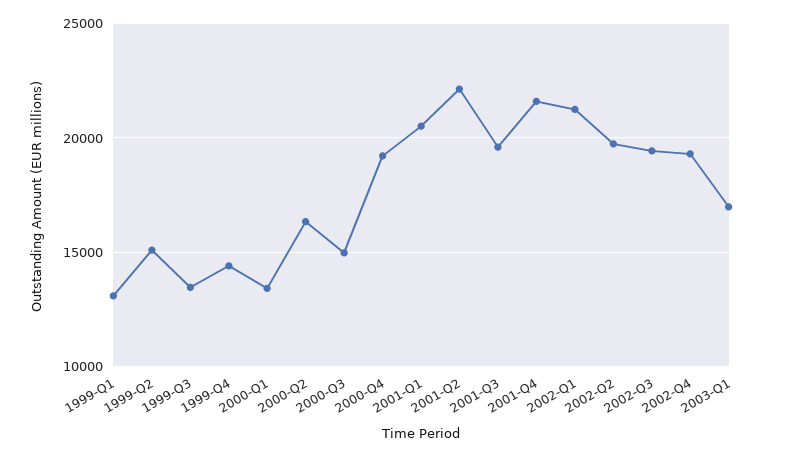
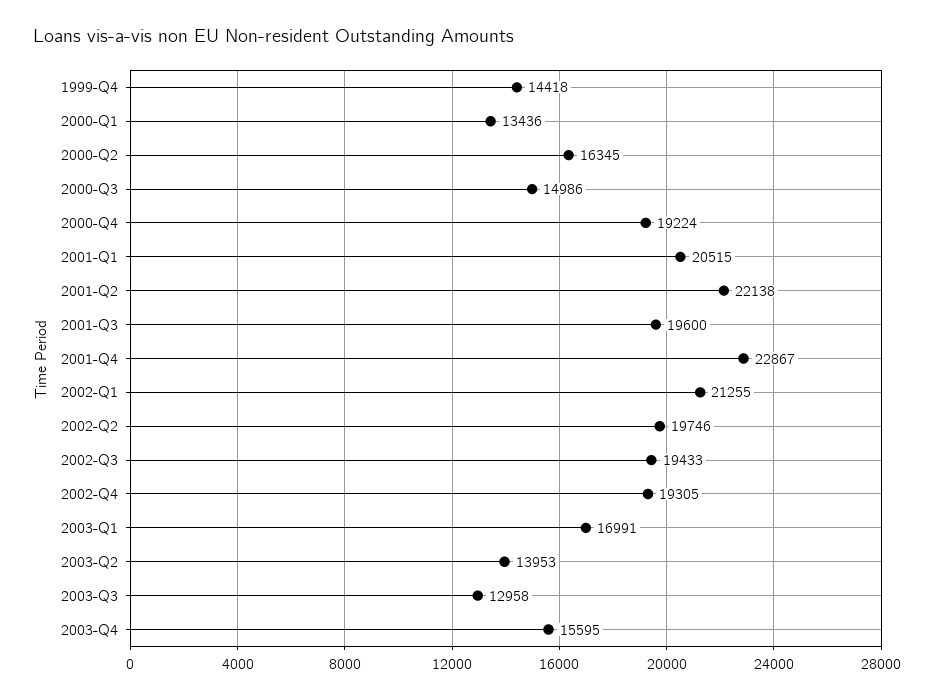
1999-Q1: 13000 -> none
1999-Q2: 15000 -> none
1999-Q3: 13500 -> none
2001-Q4: 21500 -> 22867
2003-Q2: none -> 13953
2003-Q3: none -> 12958
2003-Q4: none -> 15595

